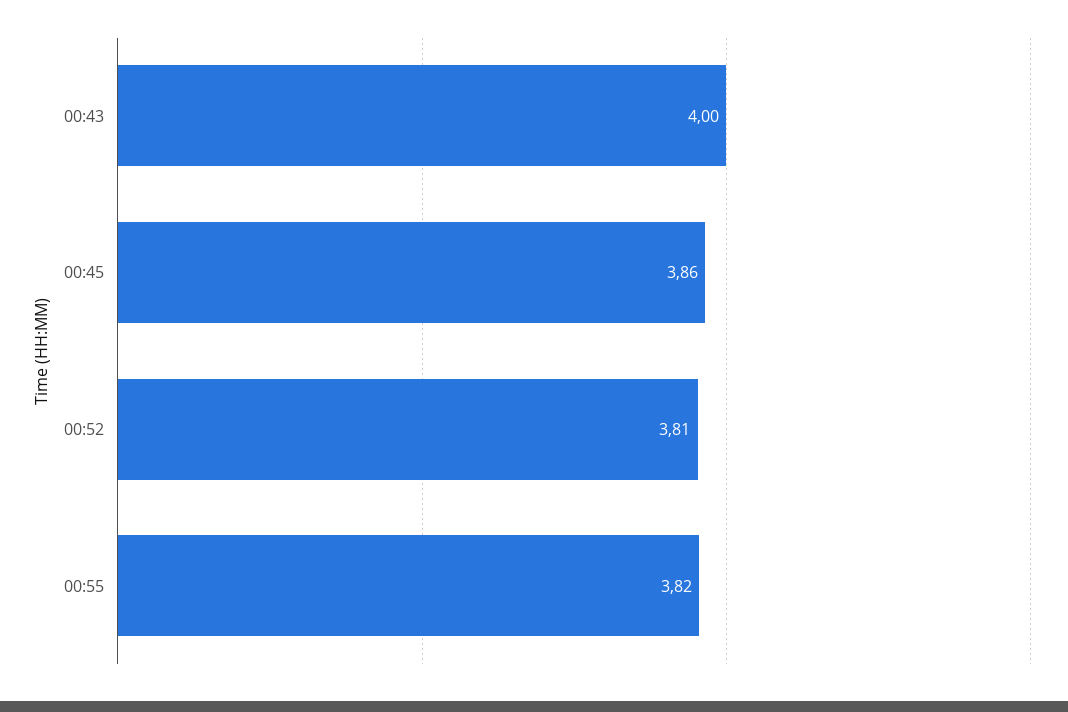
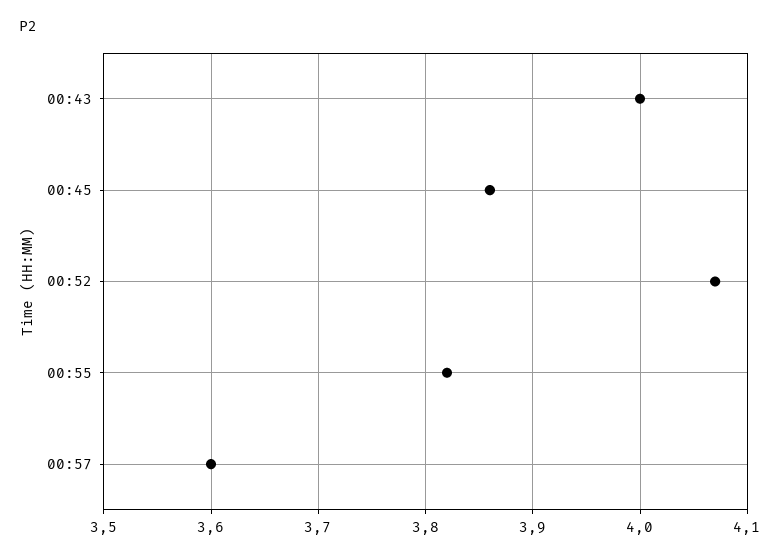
00:52: 3.81 -> 4.07
00:57: none -> 3.6

